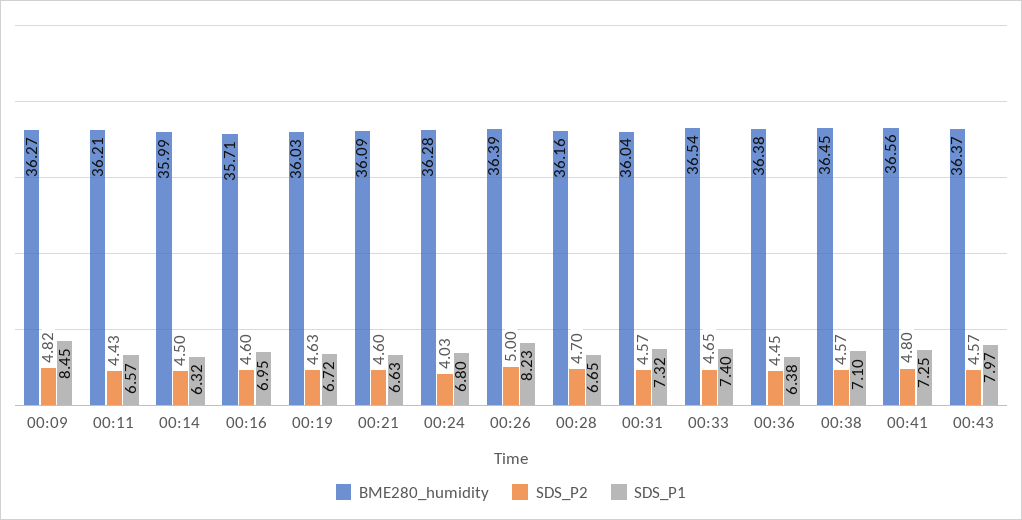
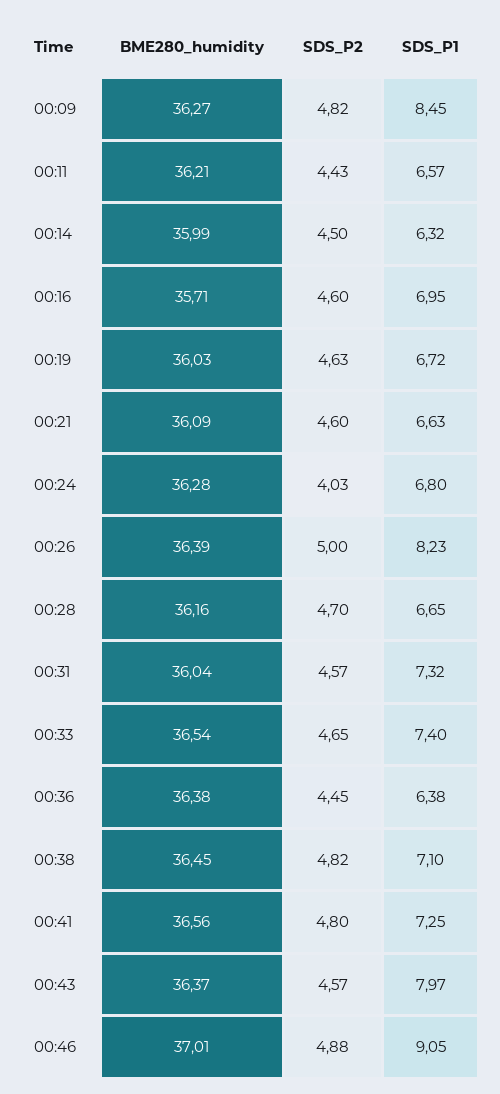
SDS_P2, 00:38: 4.57 -> 4.82
BME280_humidity, 00:46: none -> 37.01
SDS_P2, 00:46: none -> 4.88
SDS_P1, 00:46: none -> 9.05

